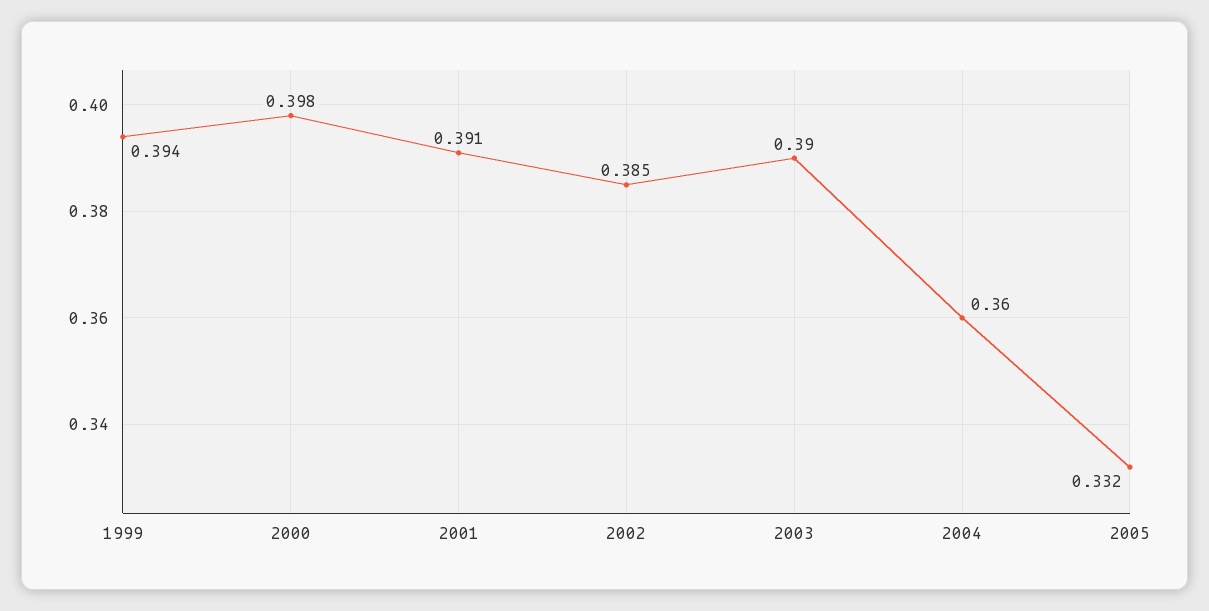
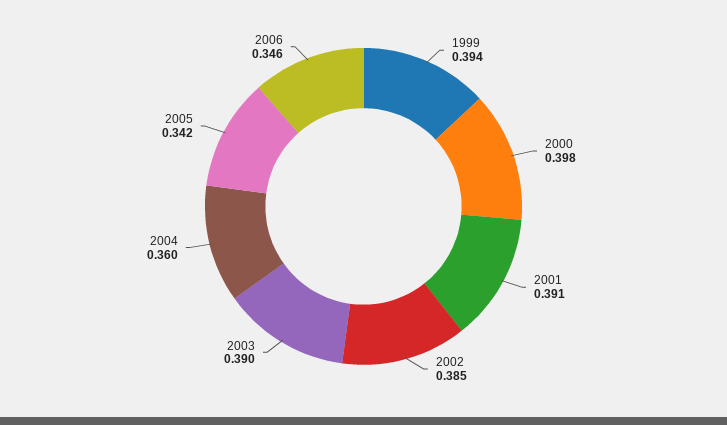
2005: 0.332 -> 0.342
2006: none -> 0.346

